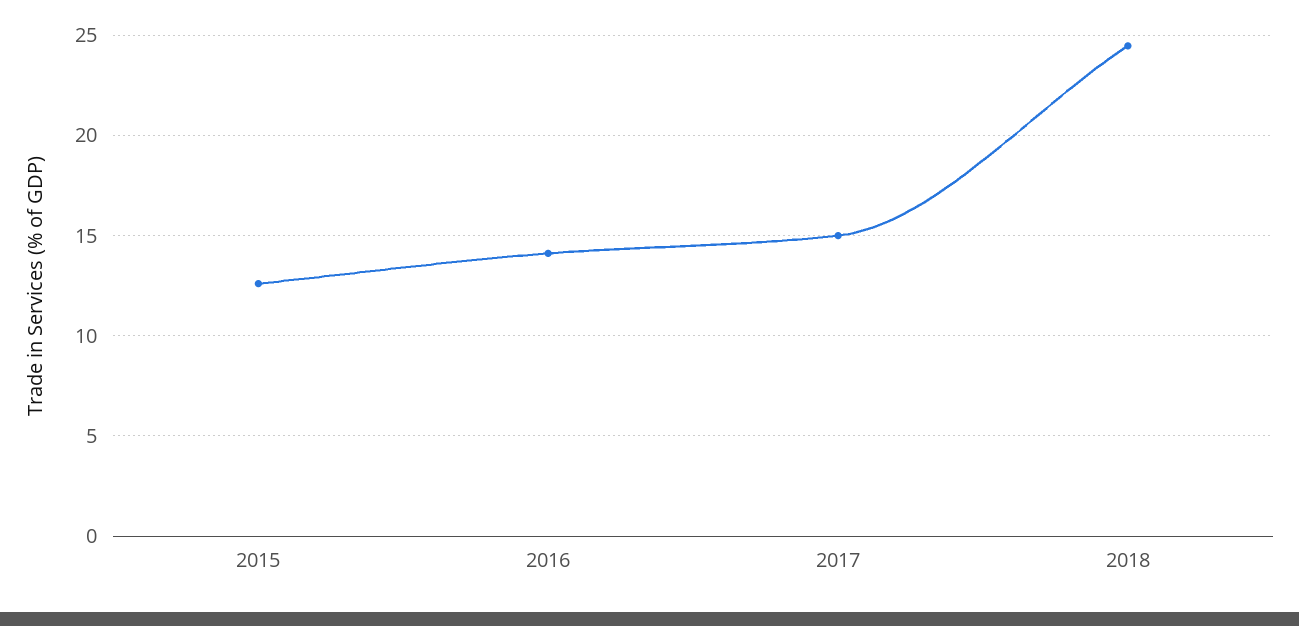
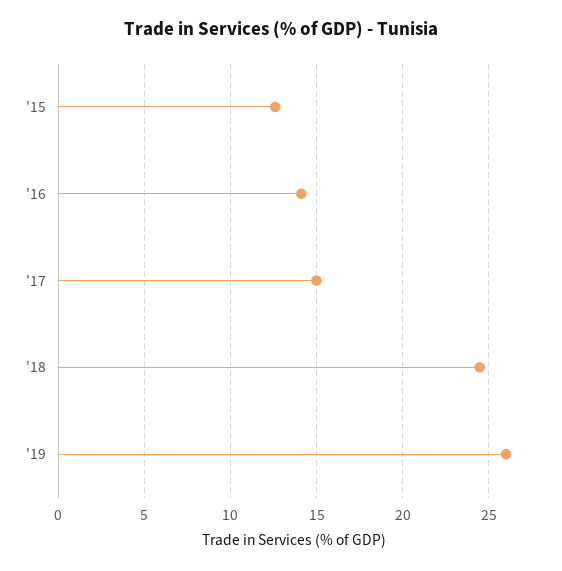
'19: none -> 26

